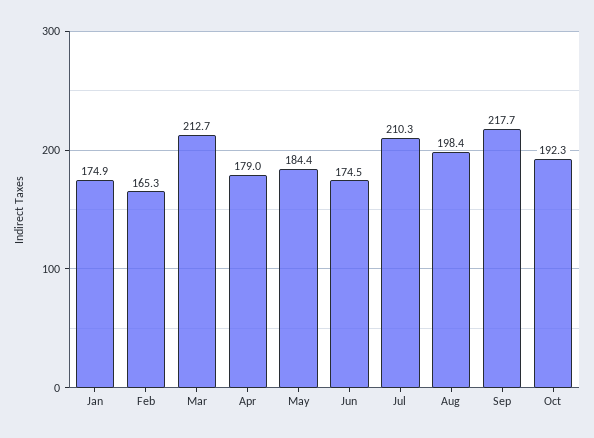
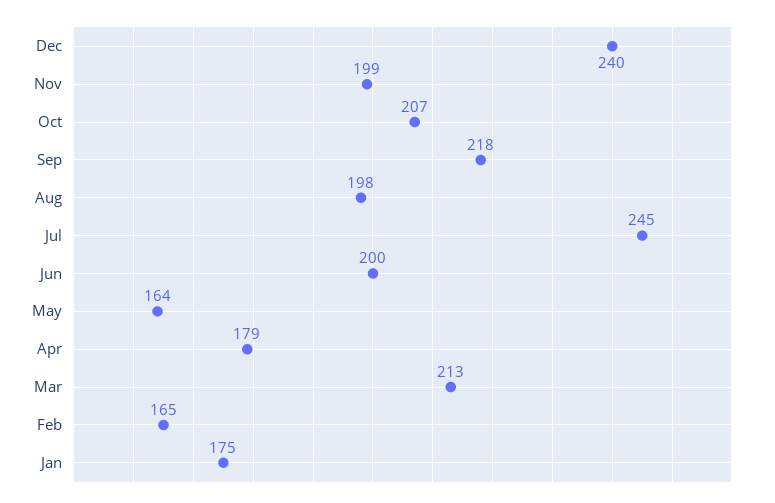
May: 184.4 -> 164
Jun: 174.5 -> 200
Jul: 210.3 -> 245
Oct: 192.3 -> 207
Dec: none -> 240
Nov: none -> 199

